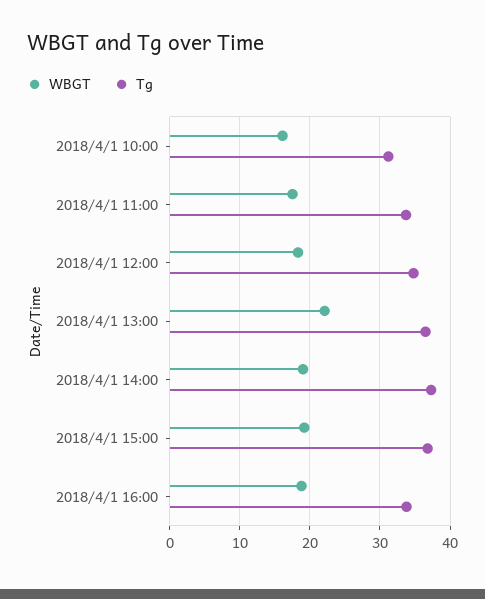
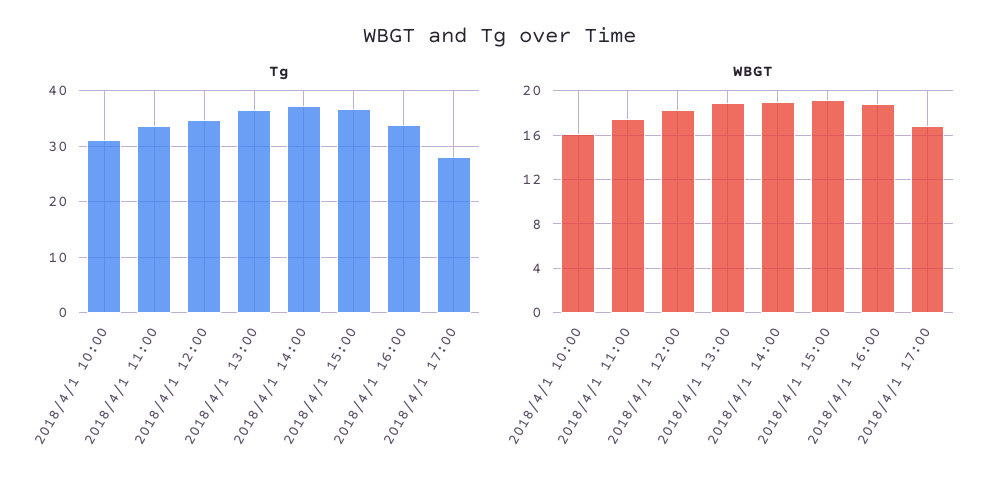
WBGT, 2018/4/1 13:00: 22 -> 19
Tg, 2018/4/1 17:00: none -> 28
WBGT, 2018/4/1 17:00: none -> 17

